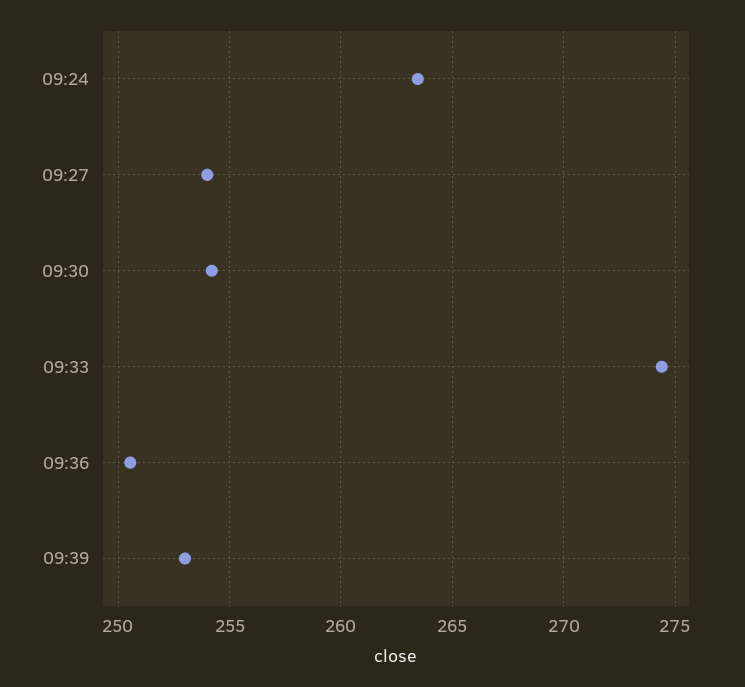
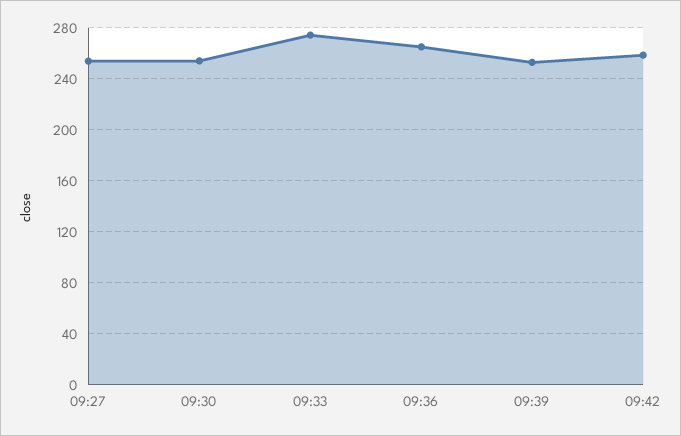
09:24: 263.5 -> none
09:36: 250.5 -> 265
09:42: none -> 260

